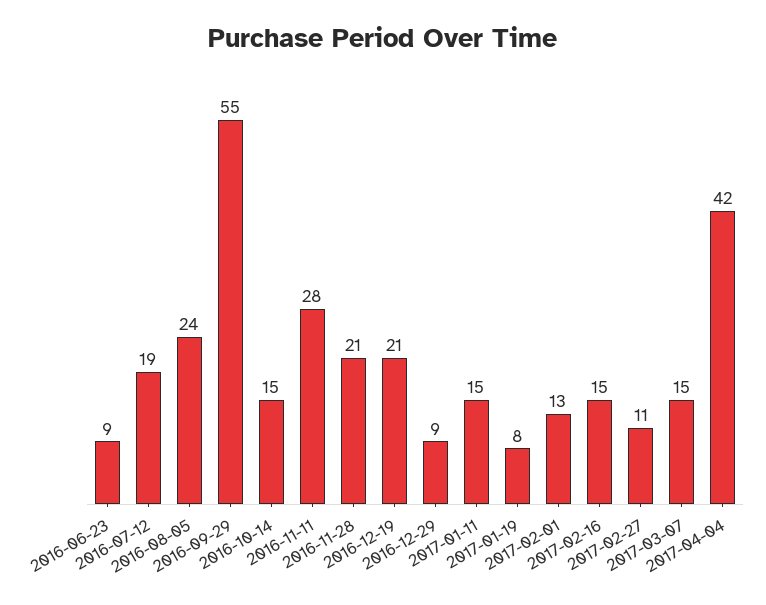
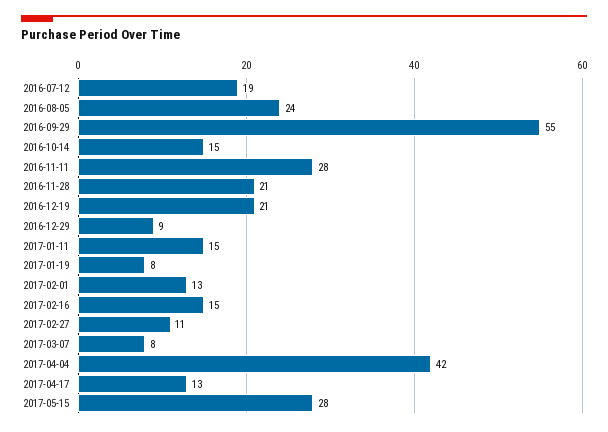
2016-06-23: 9 -> none
2017-03-07: 15 -> 8
2017-04-17: none -> 13
2017-05-15: none -> 28

